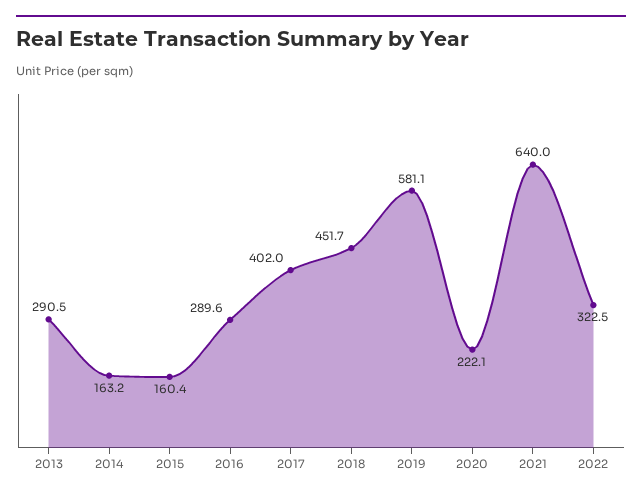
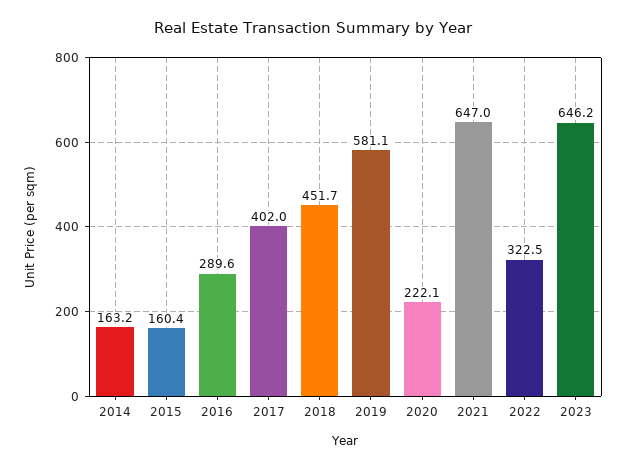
2013: 290.5 -> none
2021: 640 -> 647
2023: none -> 646.2

